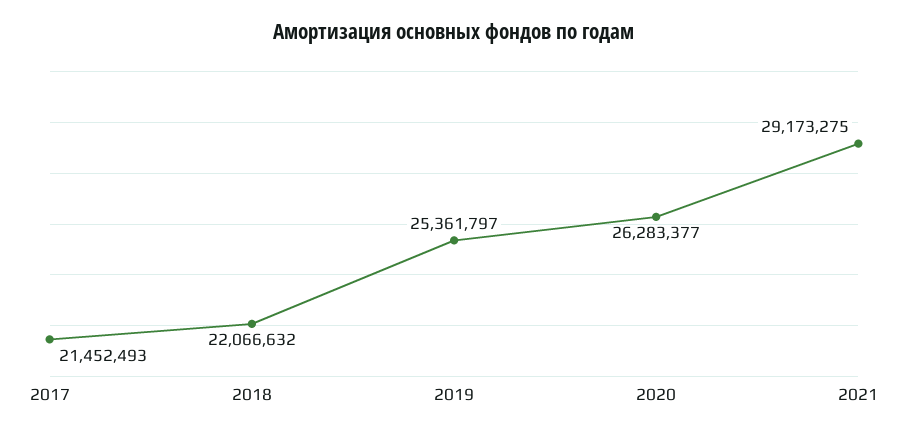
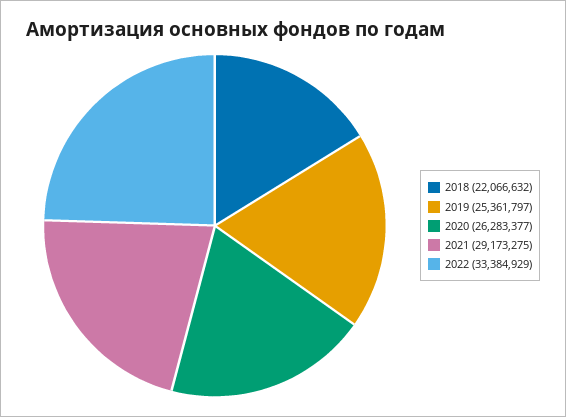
2017: 21452493 -> none
2022: none -> 33384929

